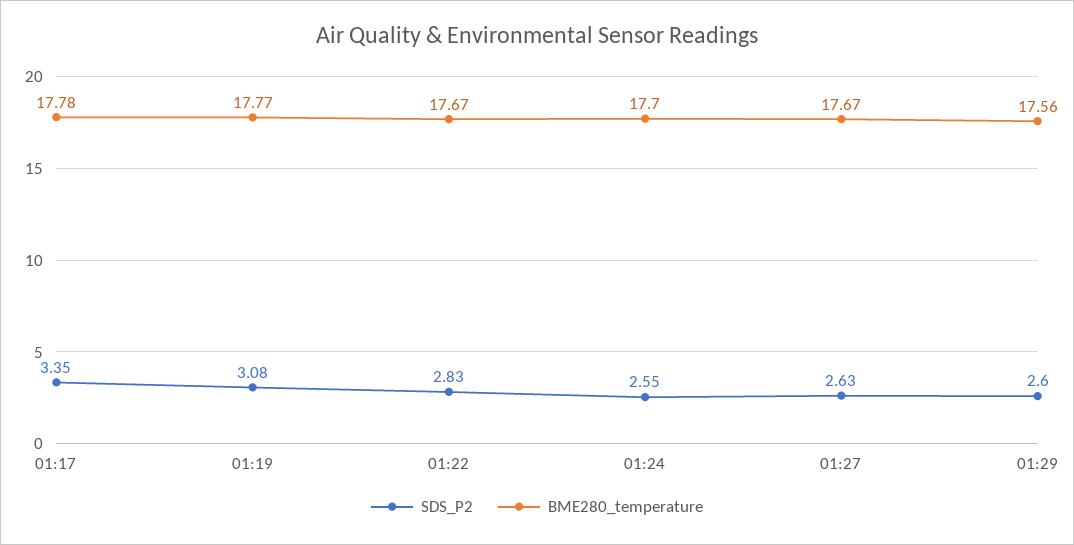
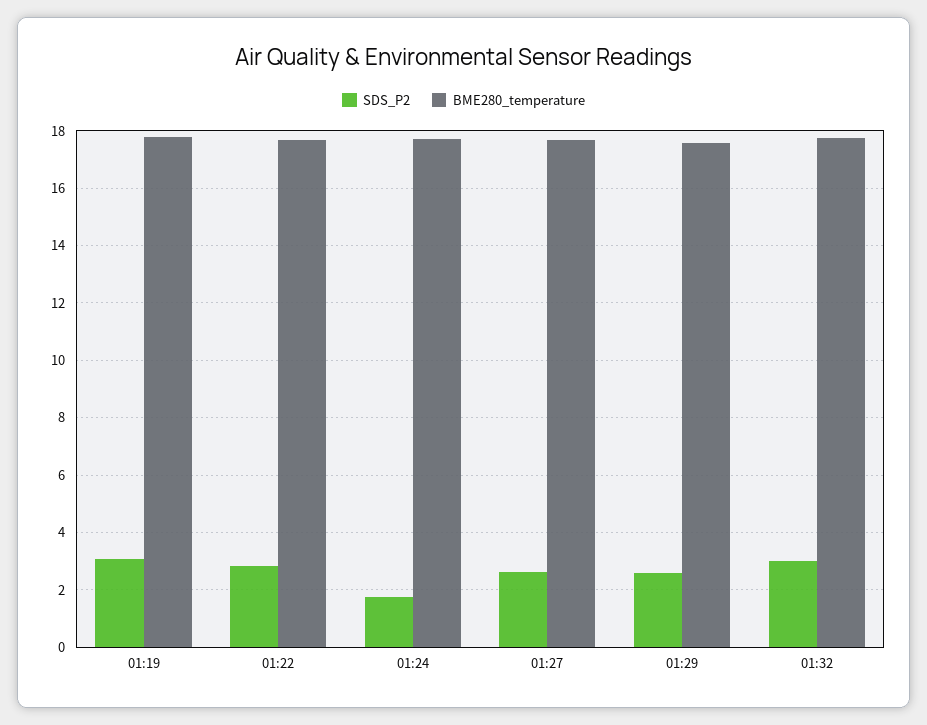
SDS_P2, 01:17: 3.35 -> none
BME280_temperature, 01:17: 17.78 -> none
SDS_P2, 01:24: 2.55 -> 1.75
SDS_P2, 01:32: none -> 3
BME280_temperature, 01:32: none -> 17.75

